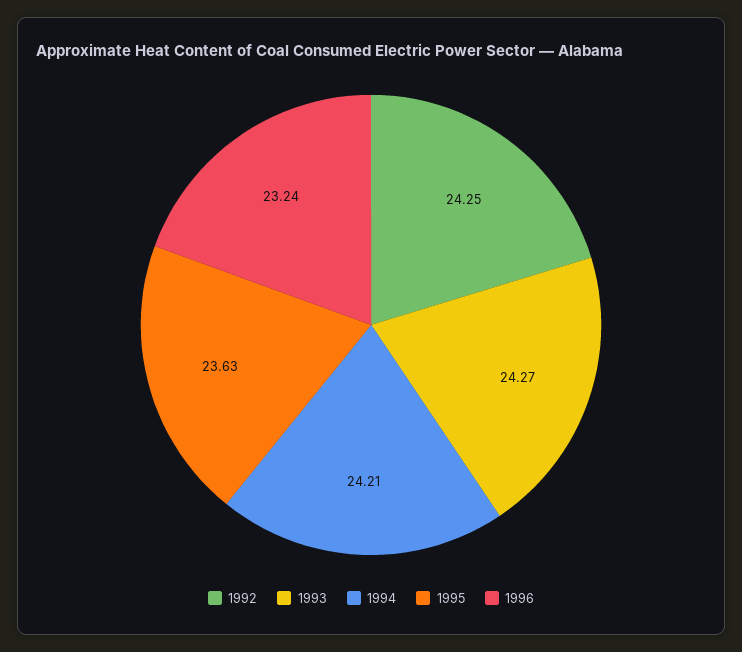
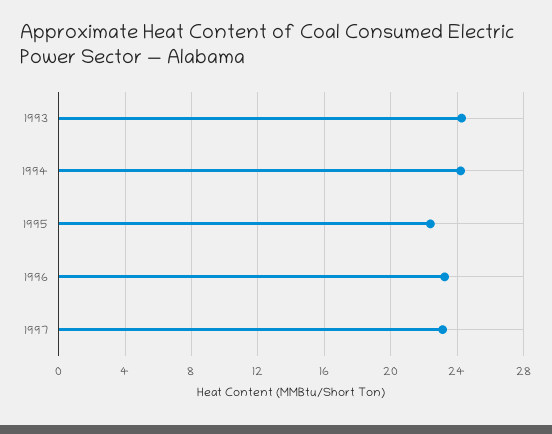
1992: 24.25 -> none
1995: 23.63 -> 22.5
1997: none -> 23

